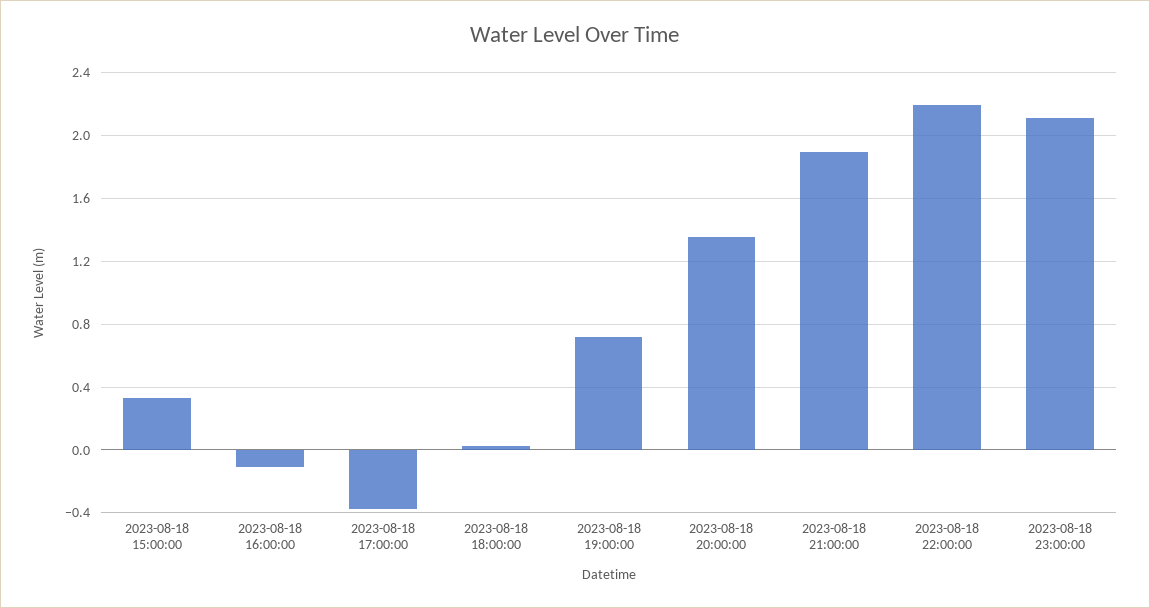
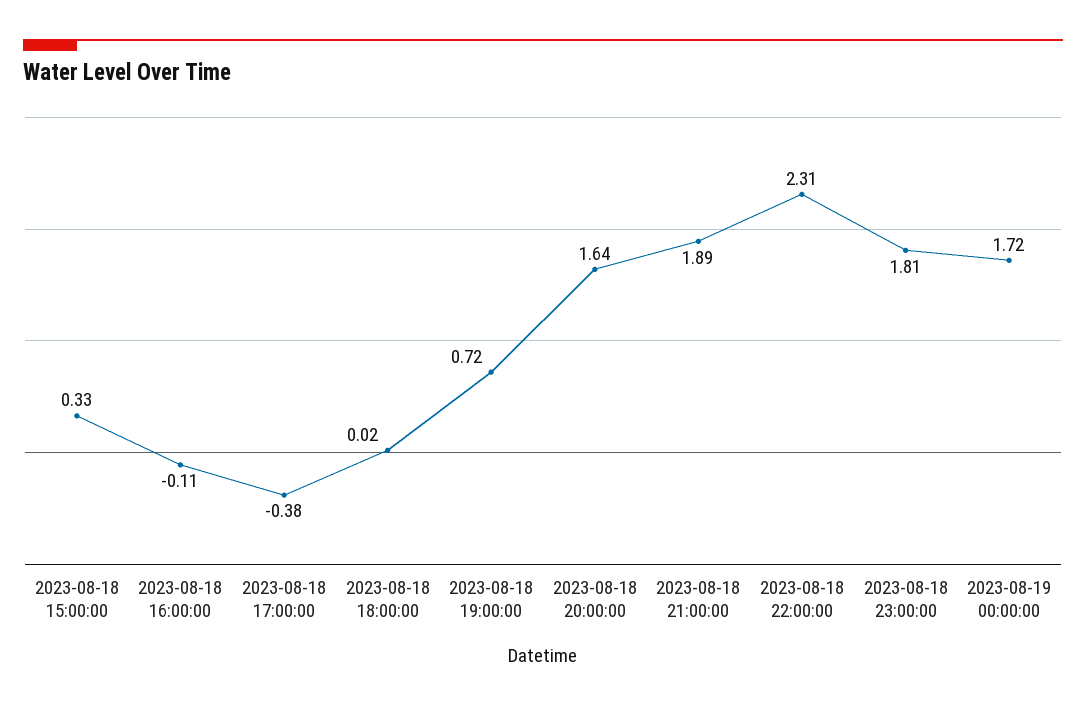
2023-08-18 20:00:00: 1.35 -> 1.64
2023-08-18 22:00:00: 2.2 -> 2.31
2023-08-18 23:00:00: 2.1 -> 1.81
2023-08-19 00:00:00: none -> 1.72

